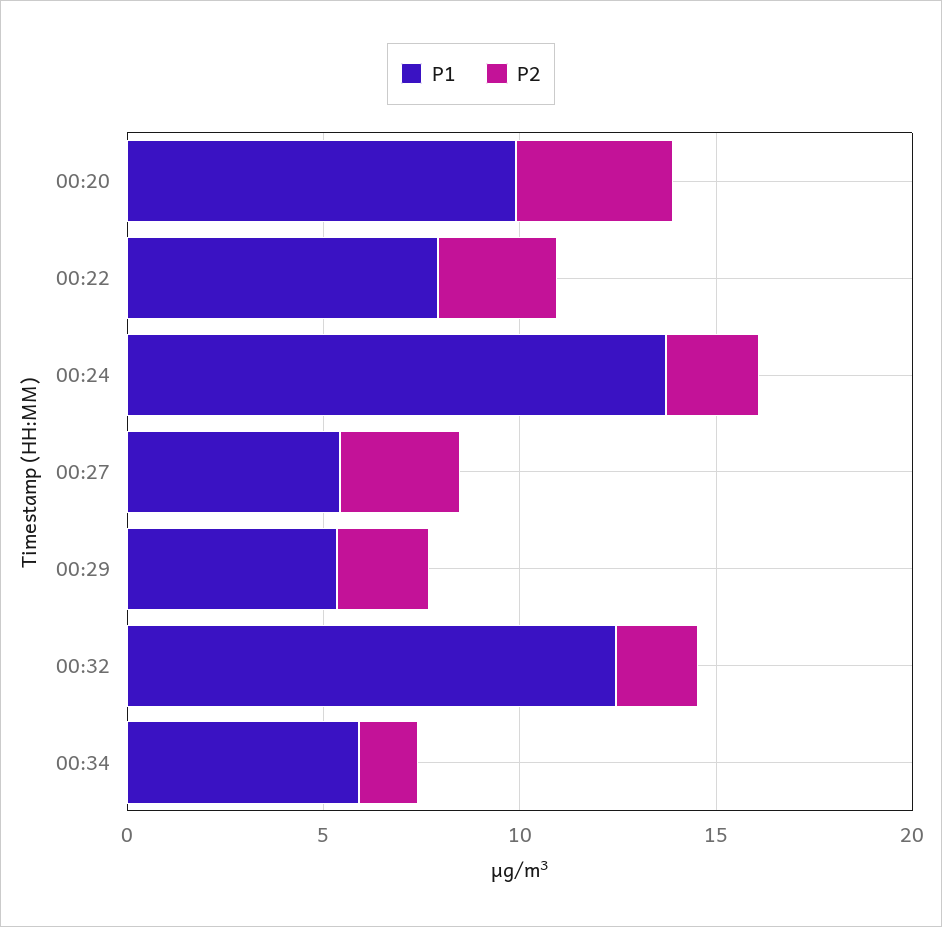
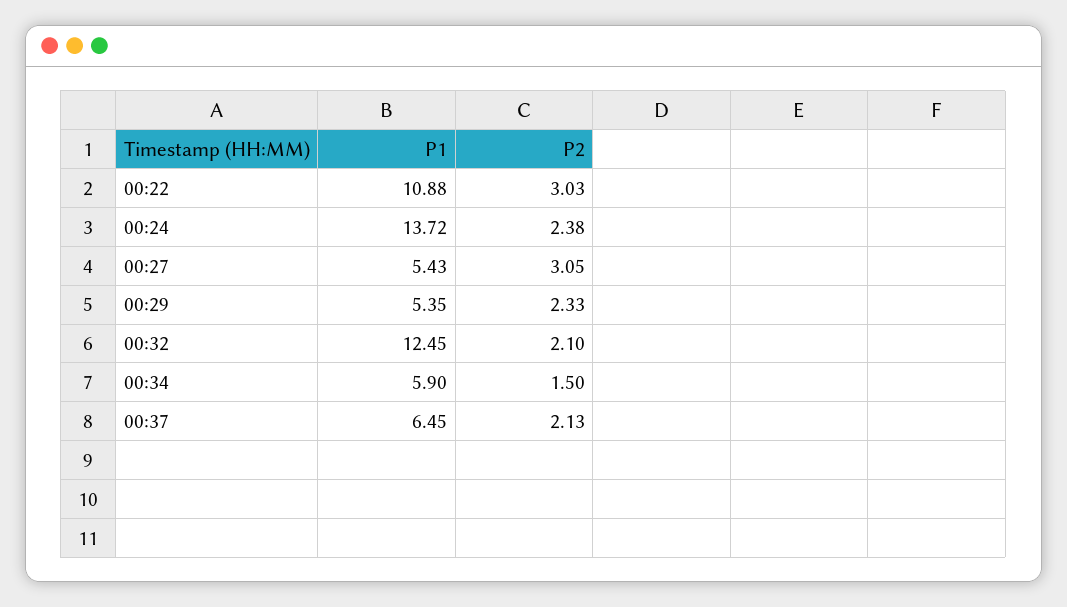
P1, 00:20: 10 -> none
P2, 00:20: 4 -> none
P1, 00:22: 8 -> 10.88
P1, 00:37: none -> 6.45
P2, 00:37: none -> 2.13

